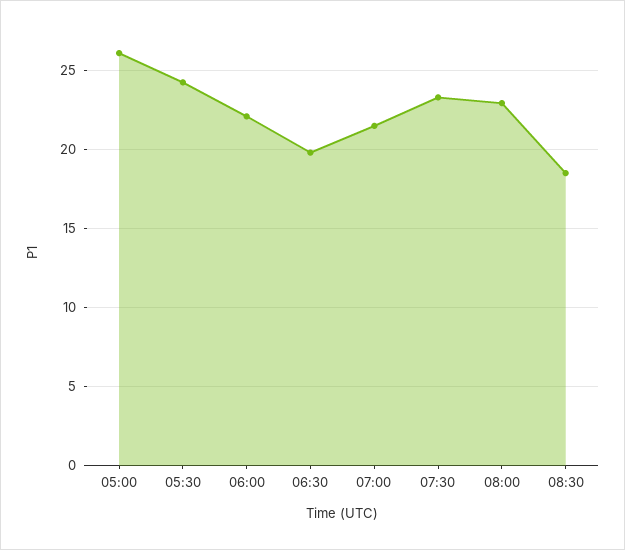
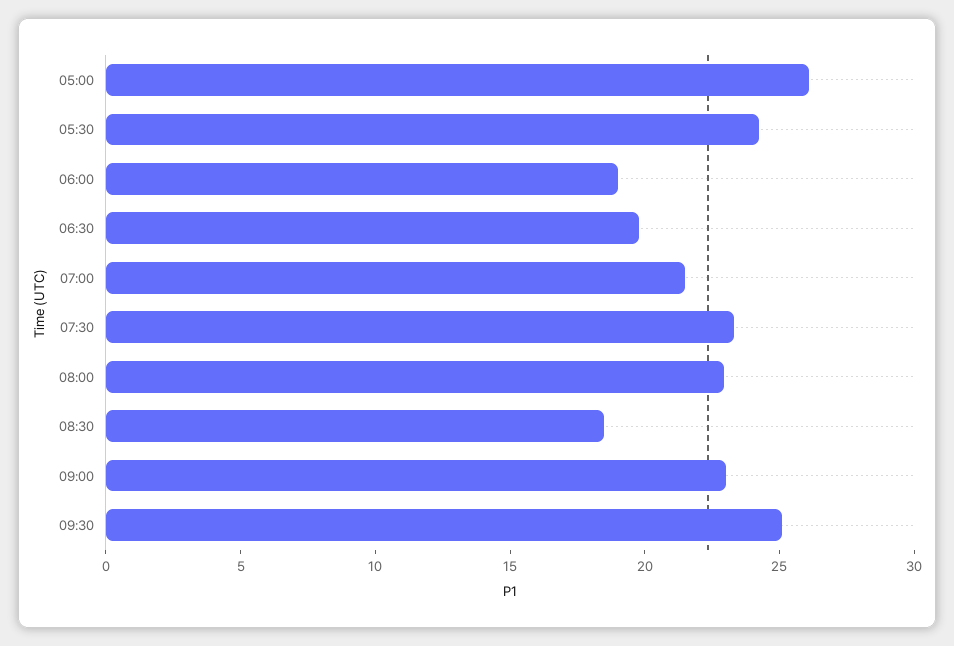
06:00: 22 -> 19
09:00: none -> 23
09:30: none -> 25

